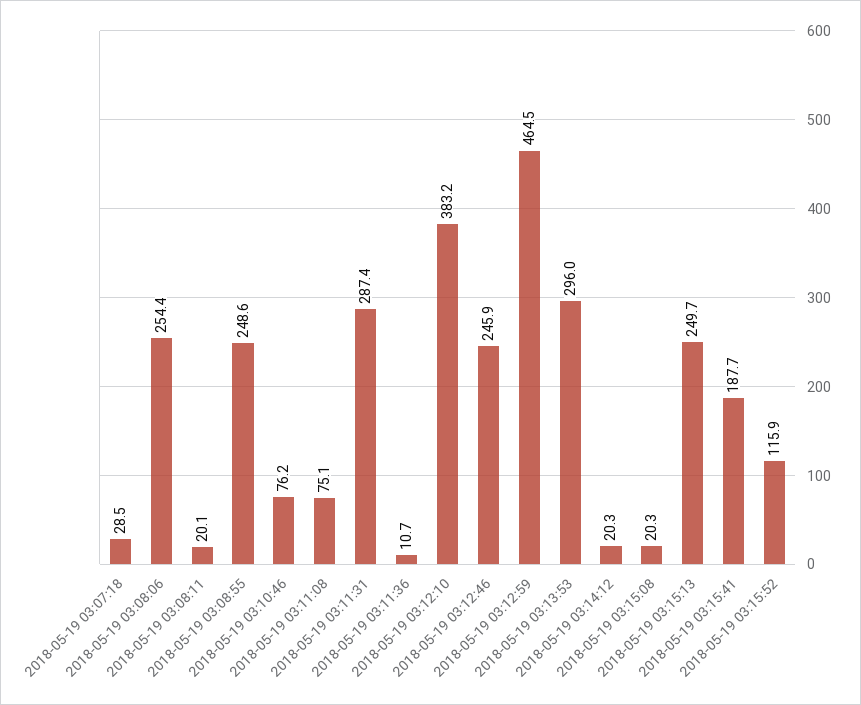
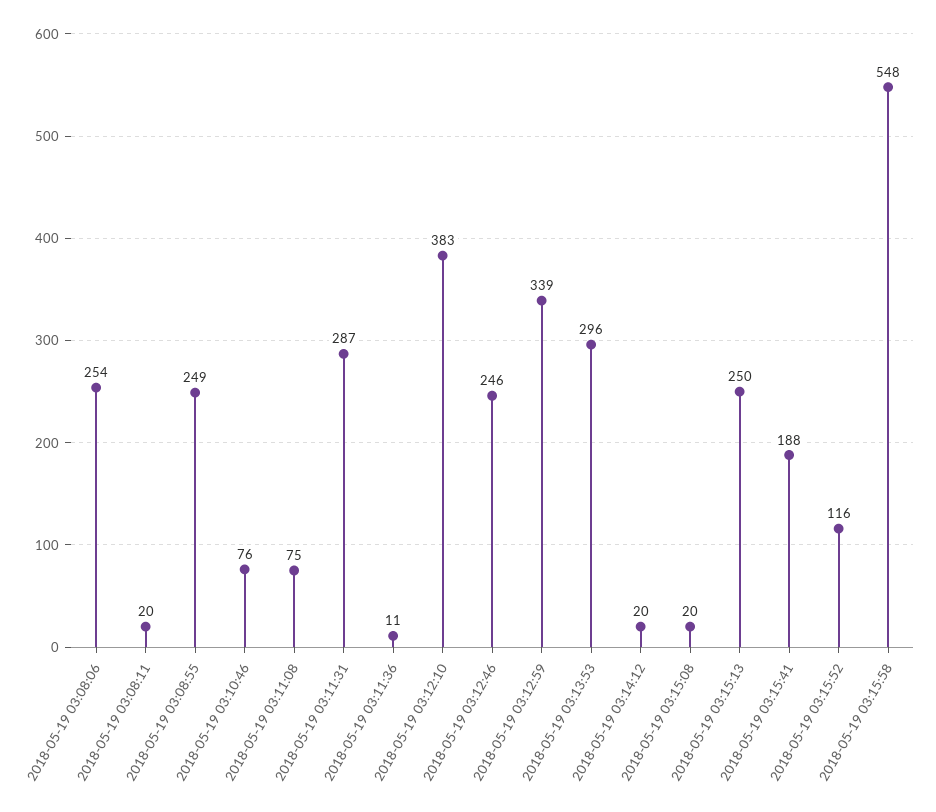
2018-05-19 03:07:18: 28.5 -> none
2018-05-19 03:12:59: 464.5 -> 339
2018-05-19 03:15:58: none -> 548

